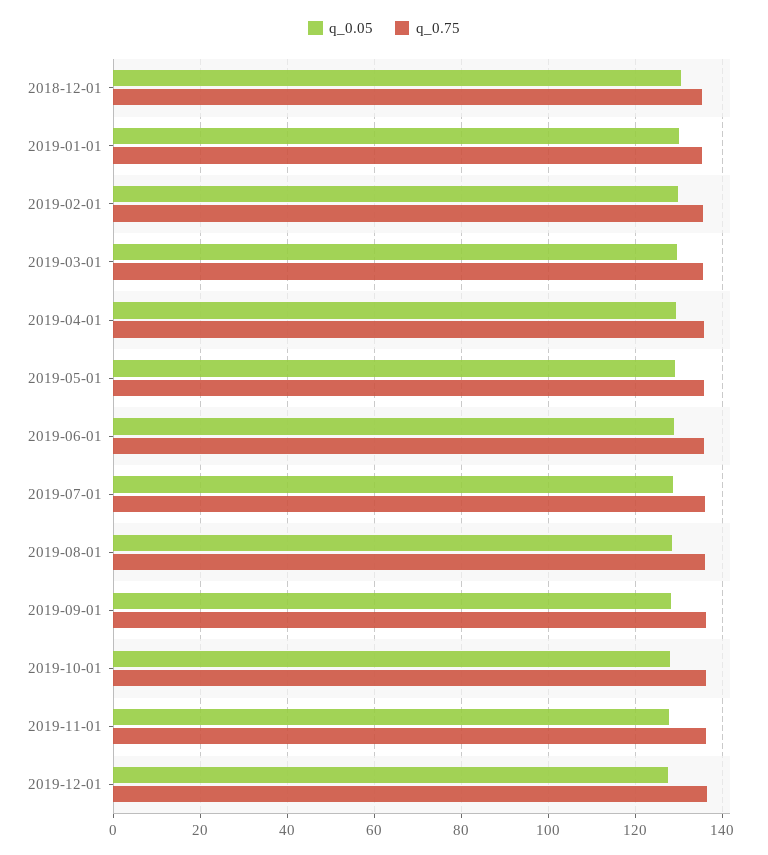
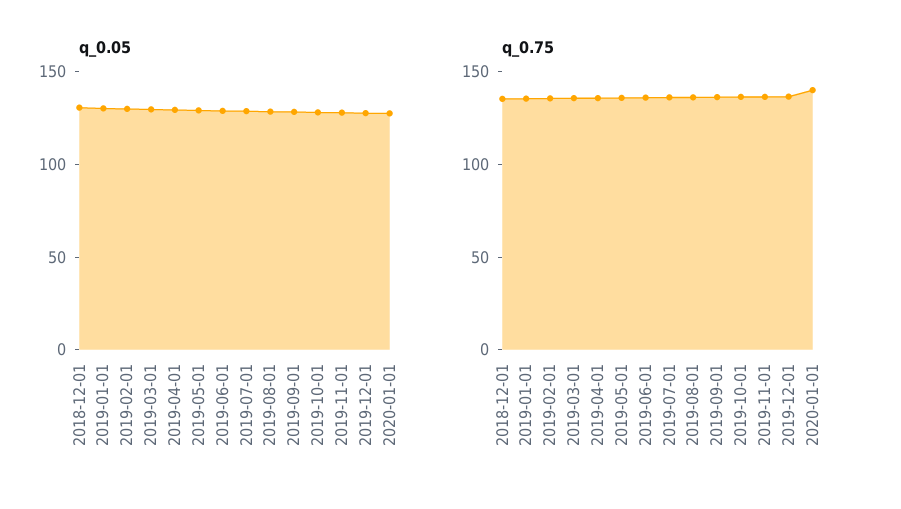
q_0.05, 2020-01-01: none -> 130
q_0.75, 2020-01-01: none -> 140

